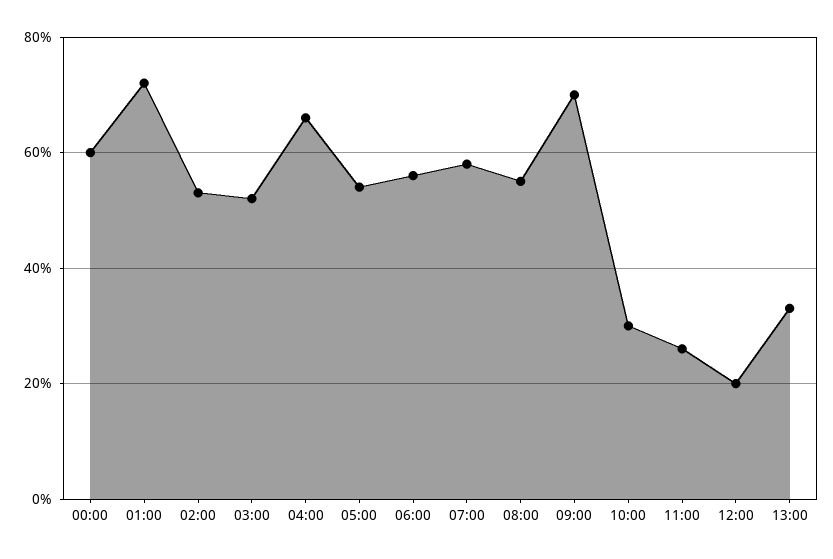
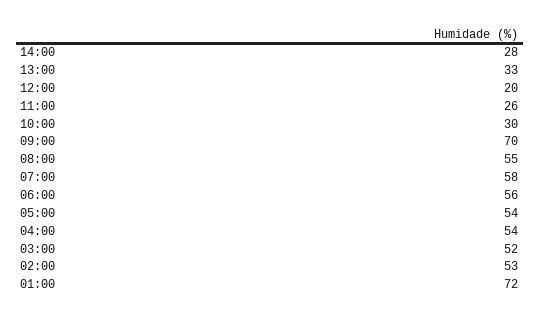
00:00: 60 -> none
04:00: 65 -> 54
14:00: none -> 28

